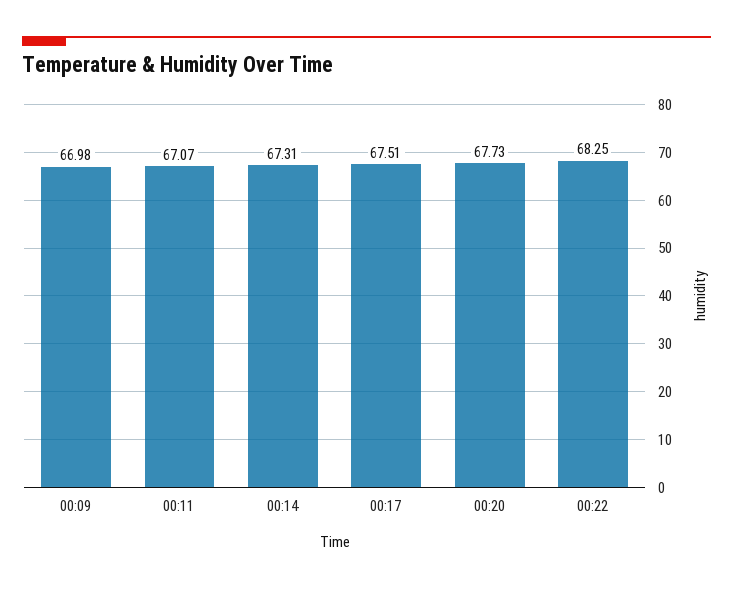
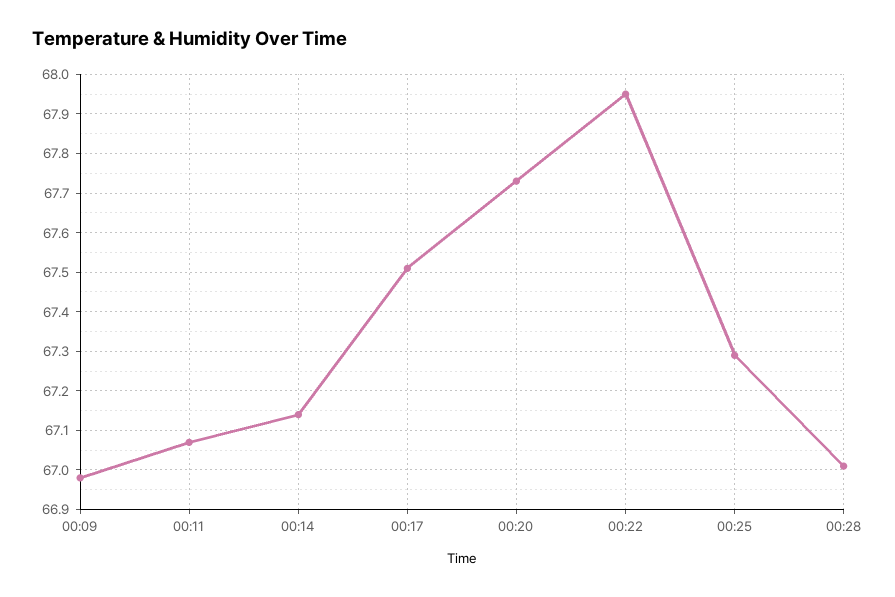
00:14: 67.31 -> 67.15
00:22: 68.25 -> 67.95
00:25: none -> 67.3
00:28: none -> 67

